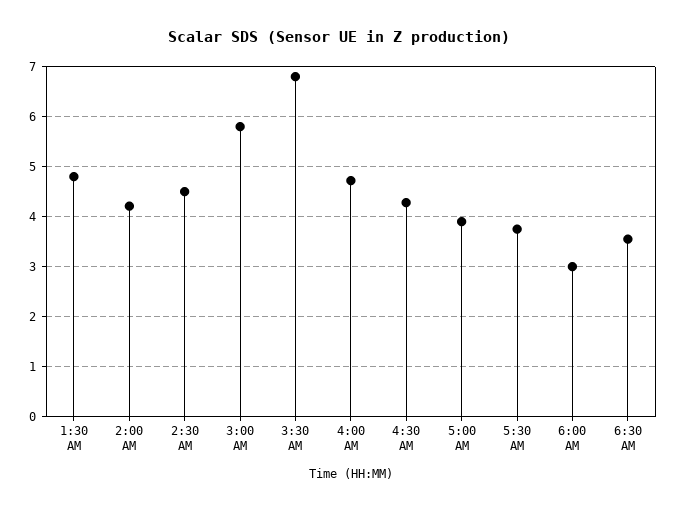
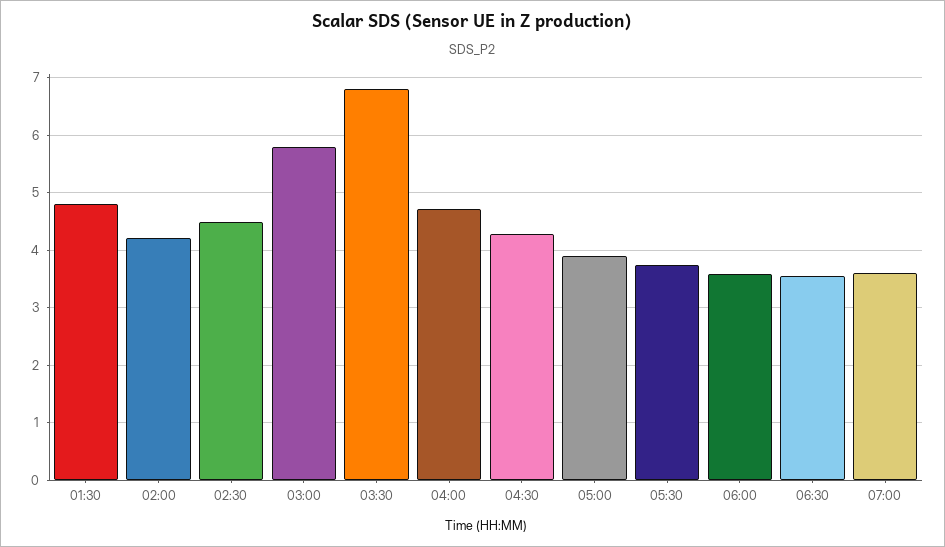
6:00 AM: 3 -> 3.6
07:00: none -> 3.6

